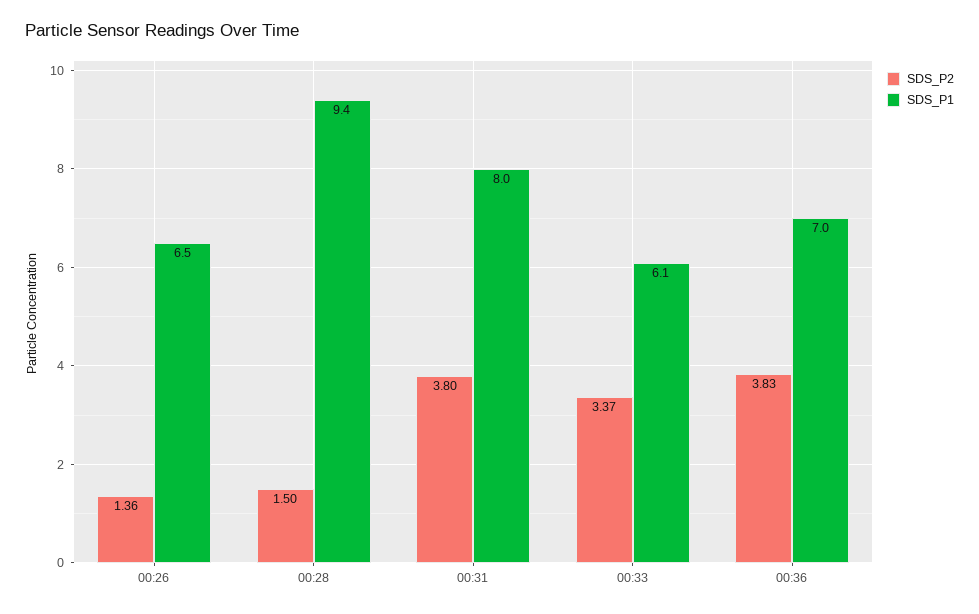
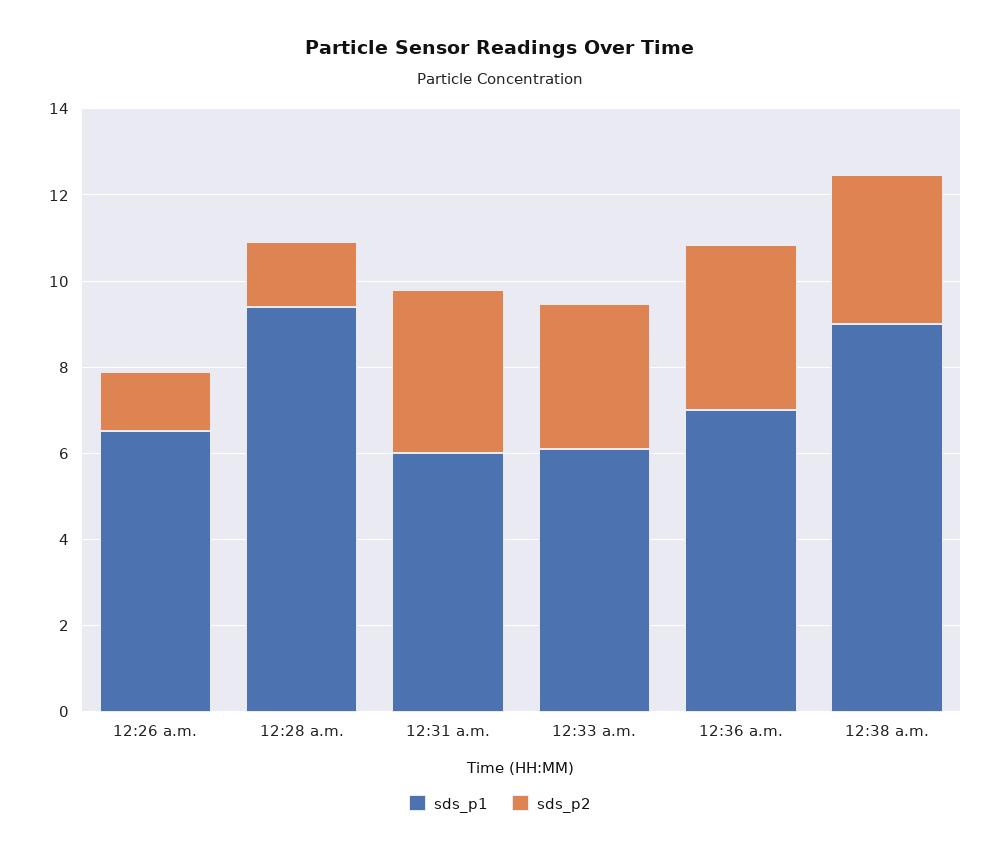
SDS_P1, 00:31: 8 -> 6
SDS_P1, 12:38 a.m.: none -> 9
SDS_P2, 12:38 a.m.: none -> 3.5

